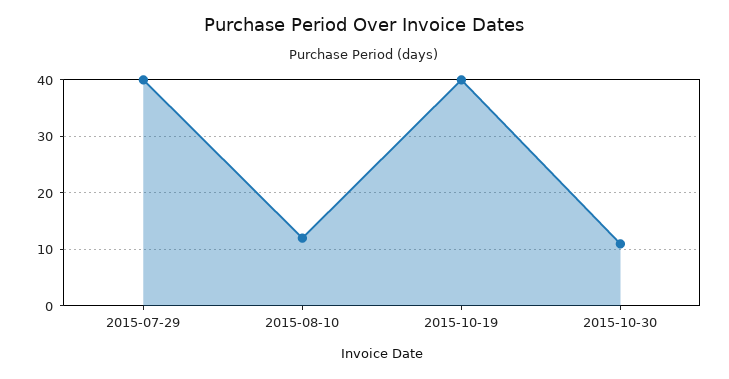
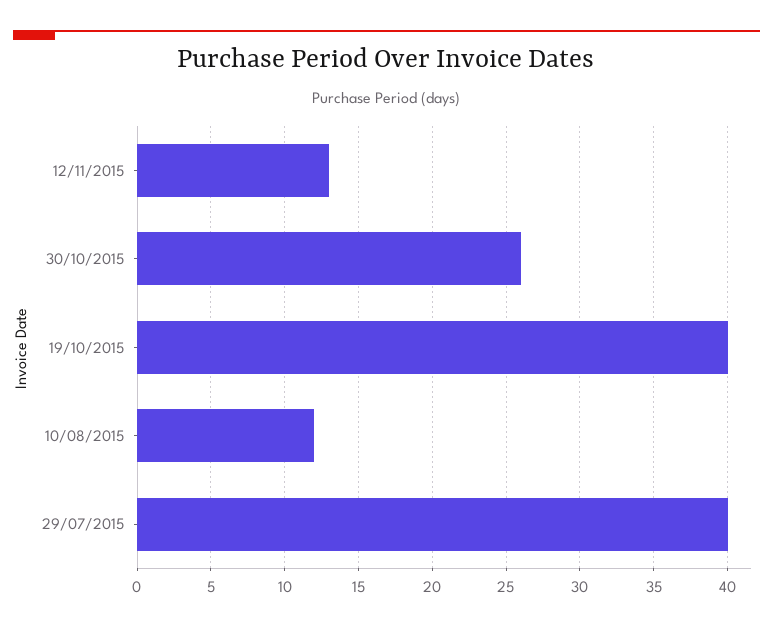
2015-10-30: 10 -> 26
12/11/2015: none -> 13

